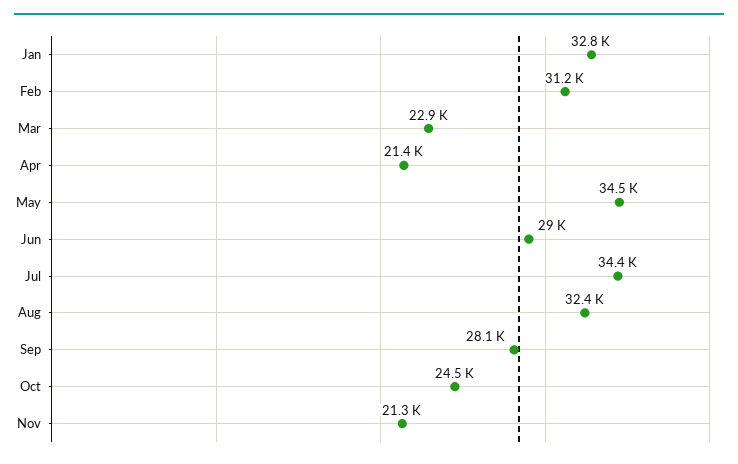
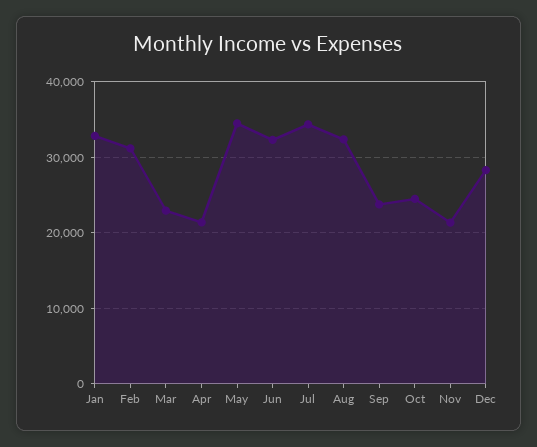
Jun: 29000 -> 32000
Sep: 28100 -> 24000
Dec: none -> 28000

